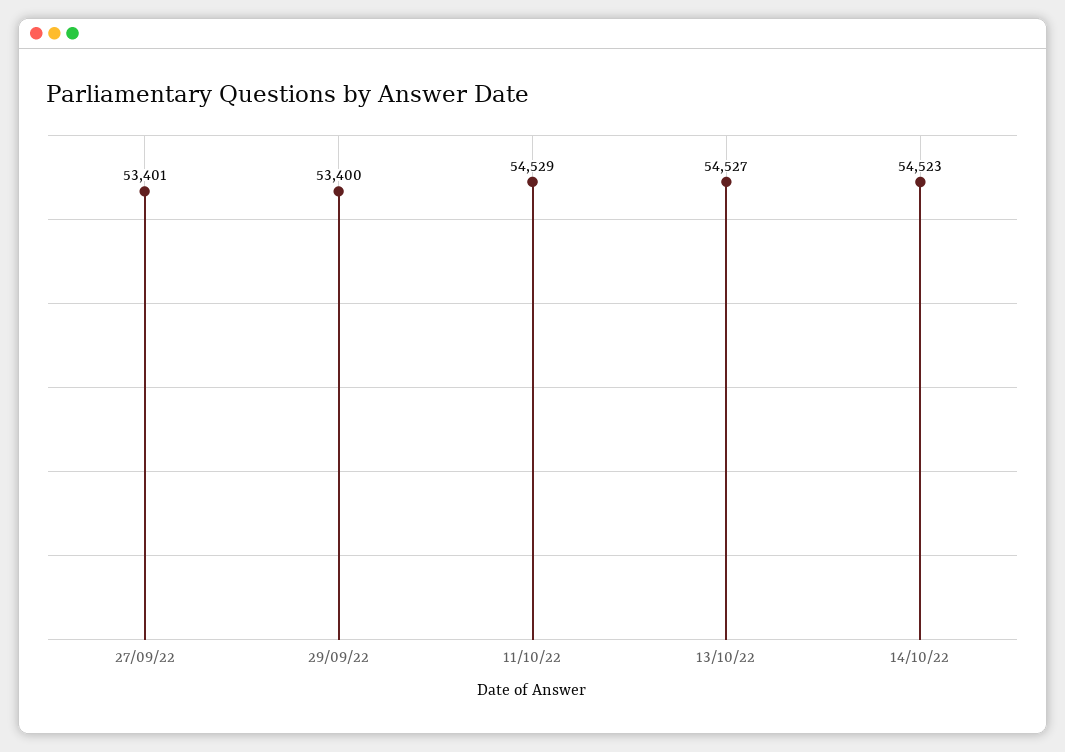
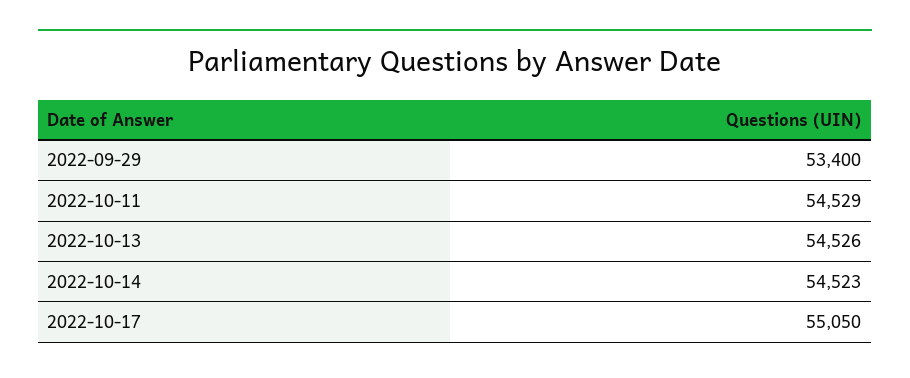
27/09/22: 53401 -> none
13/10/22: 54527 -> 54526
2022-10-17: none -> 55050

